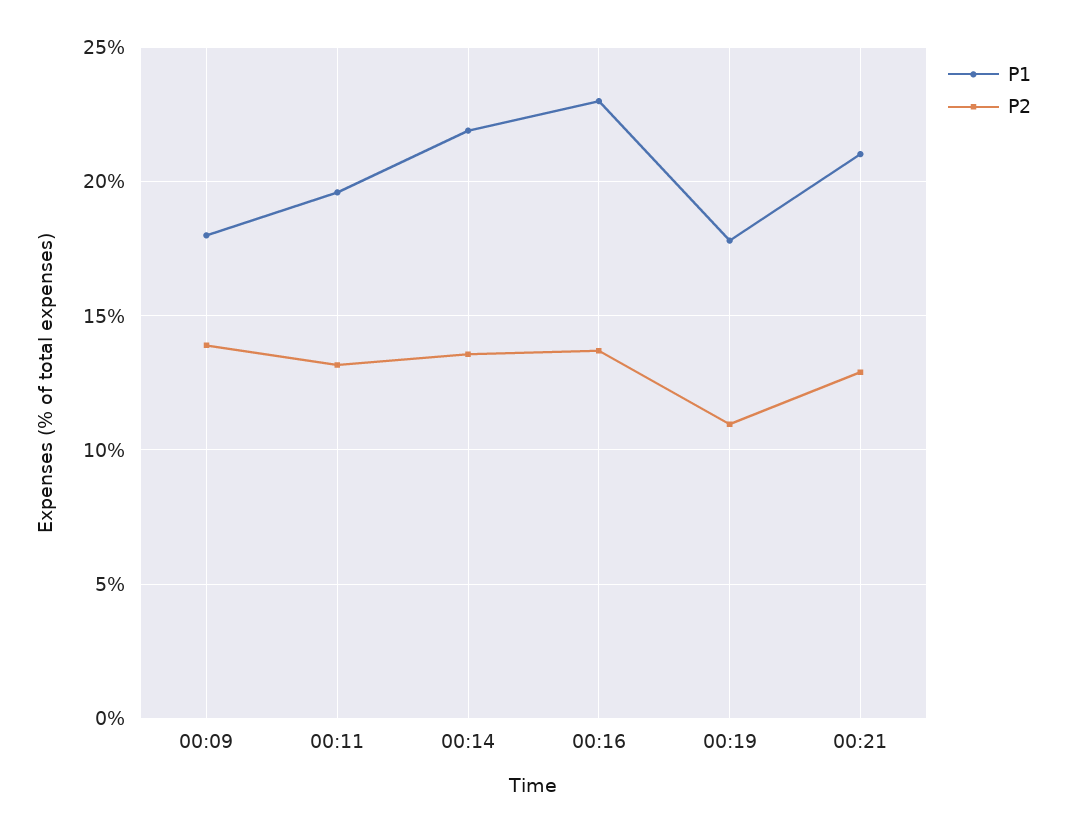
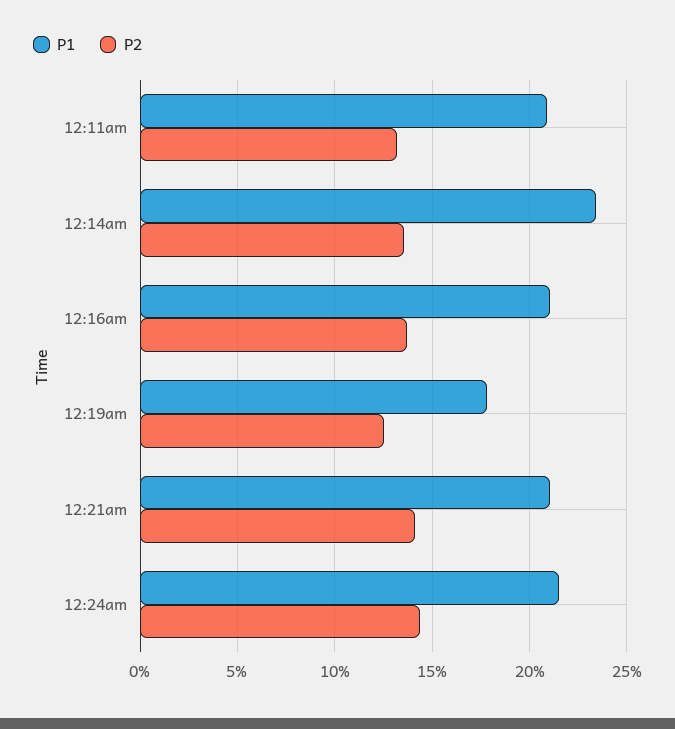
P1, 00:09: 18 -> none
P2, 00:09: 14 -> none
P1, 00:11: 19.5 -> 21
P1, 00:14: 22 -> 23.5
P1, 00:16: 23 -> 21
P2, 00:19: 11 -> 12.5
P2, 00:21: 13 -> 14
P1, 12:24am: none -> 21.5
P2, 12:24am: none -> 14.5

